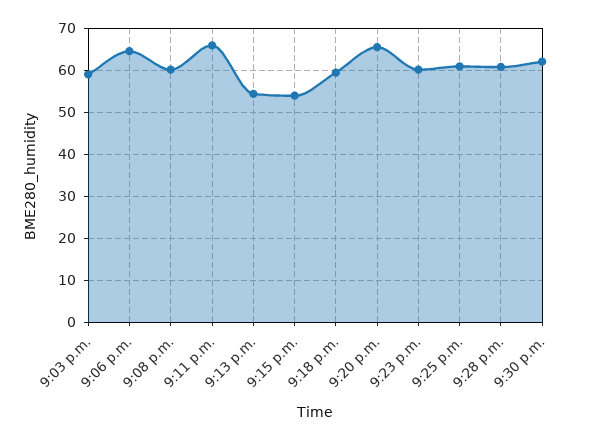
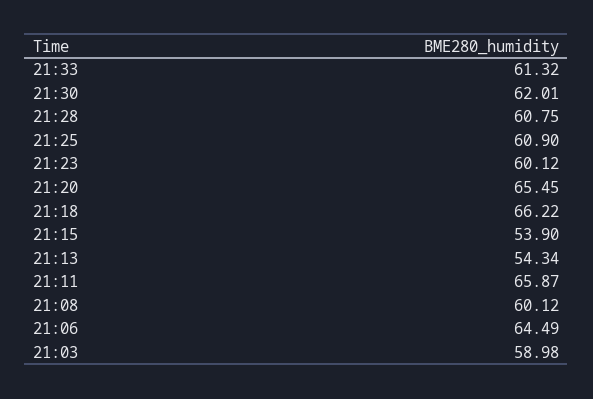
9:18 p.m.: 60 -> 66.22
21:33: none -> 61.32

